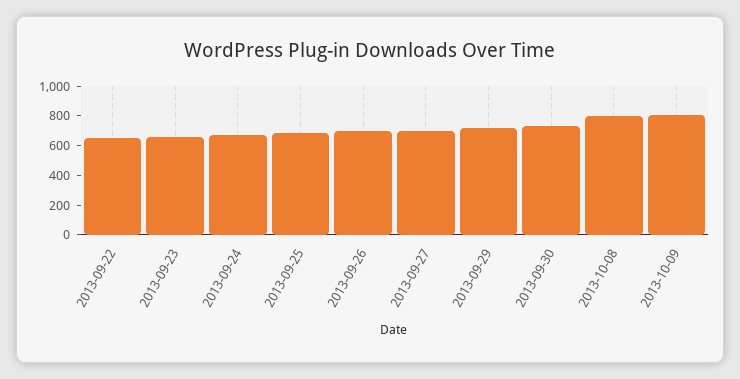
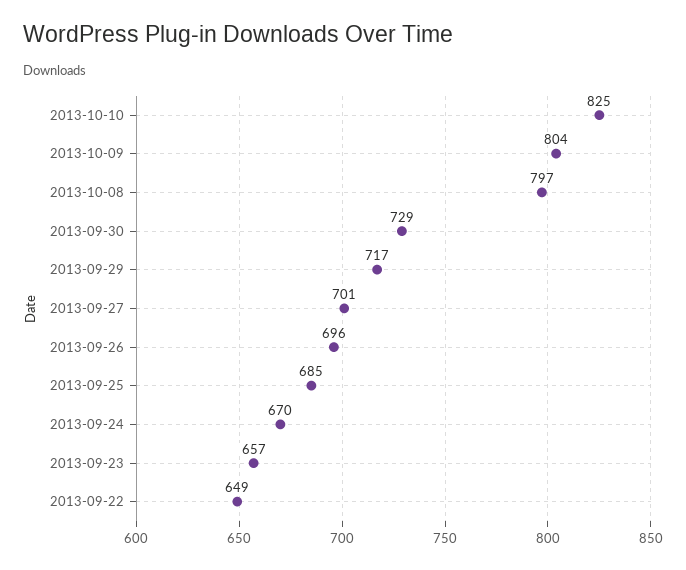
2013-10-10: none -> 825

